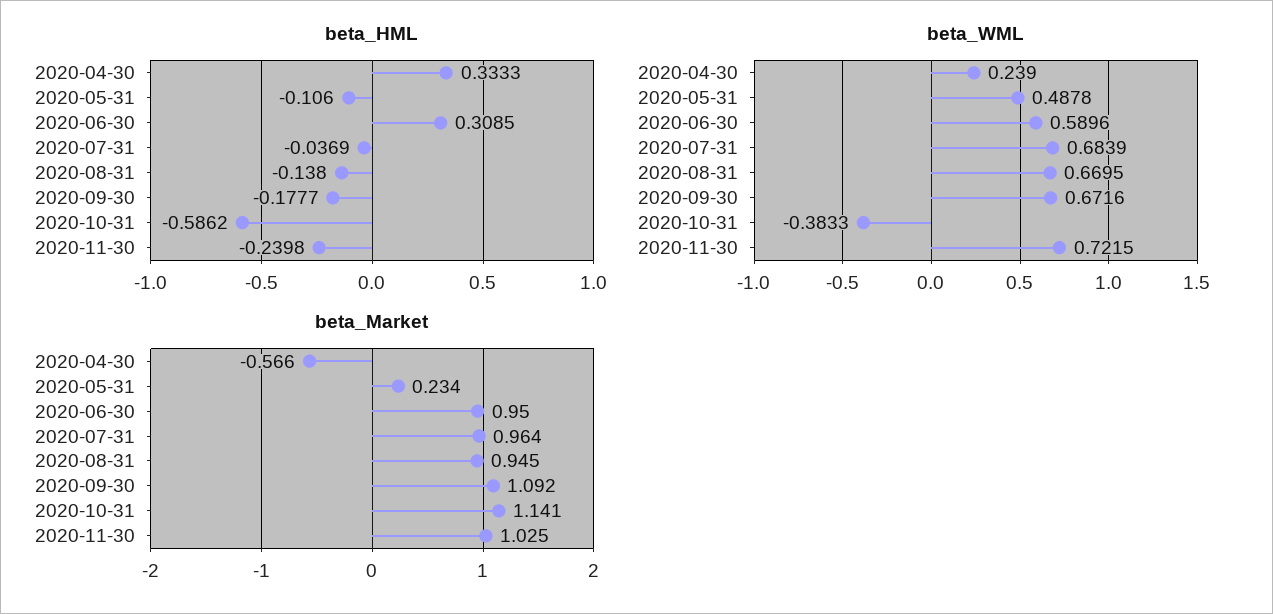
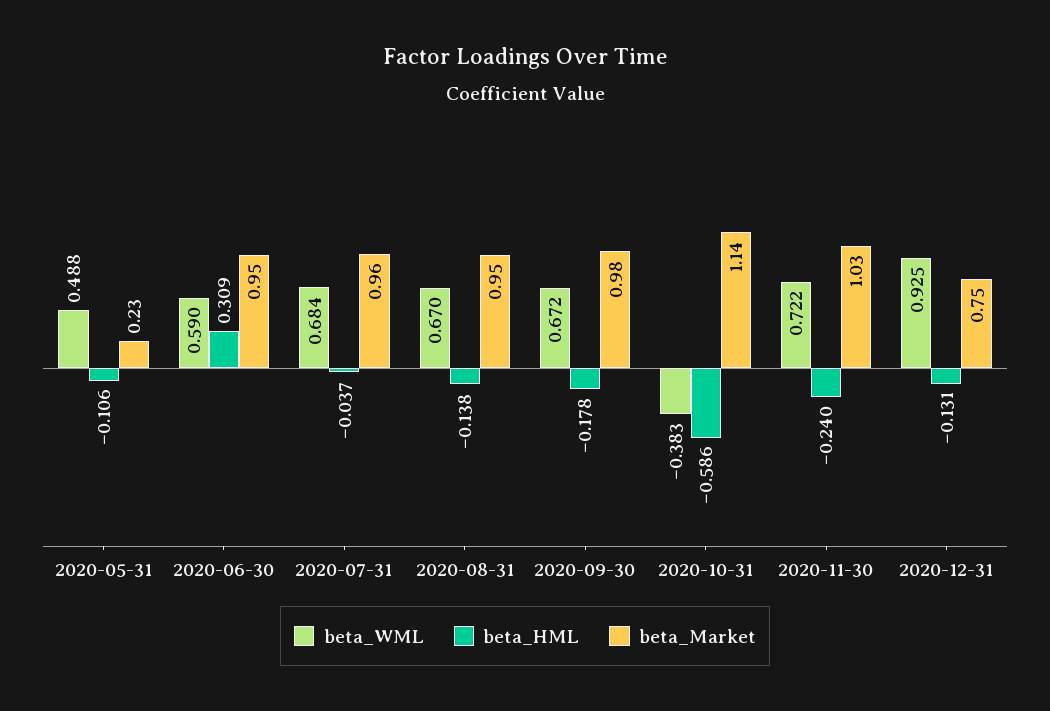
beta_HML, 2020-04-30: 0.3333 -> none
beta_WML, 2020-04-30: 0.239 -> none
beta_Market, 2020-04-30: -0.566 -> none
beta_Market, 2020-09-30: 1.092 -> 0.98
beta_WML, 2020-12-31: none -> 0.925
beta_HML, 2020-12-31: none -> -0.131
beta_Market, 2020-12-31: none -> 0.75

